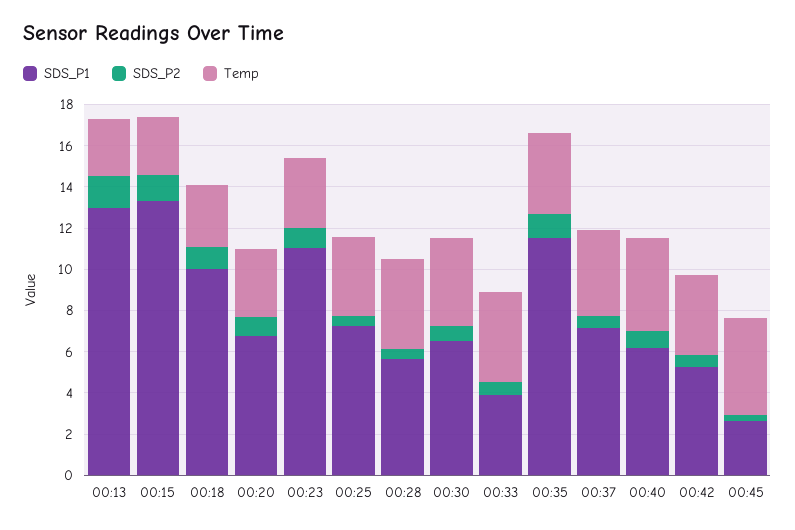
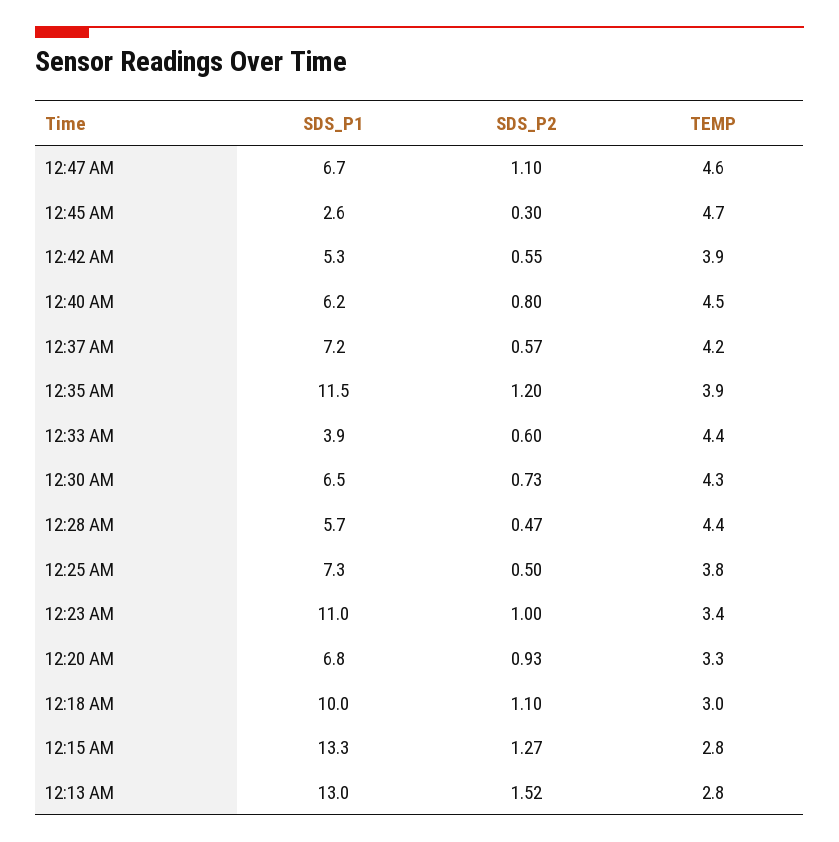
SDS_P1, 12:47 AM: none -> 6.7
SDS_P2, 12:47 AM: none -> 1.1
Temp, 12:47 AM: none -> 4.6

